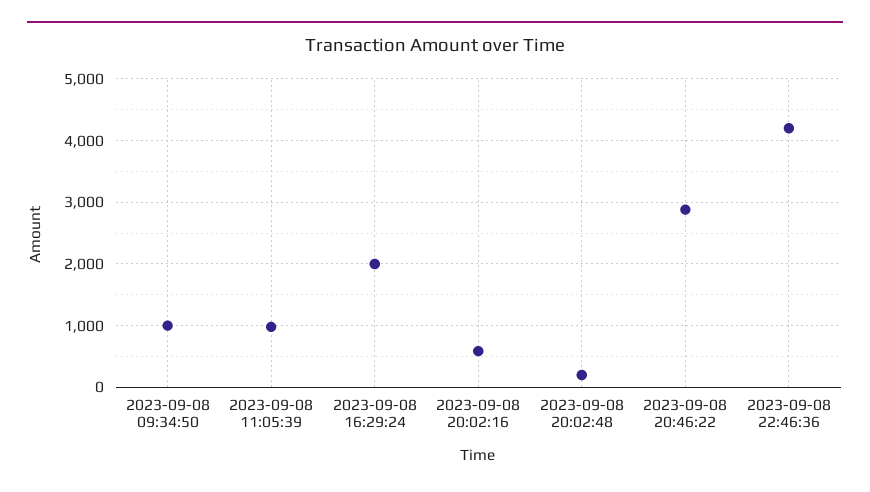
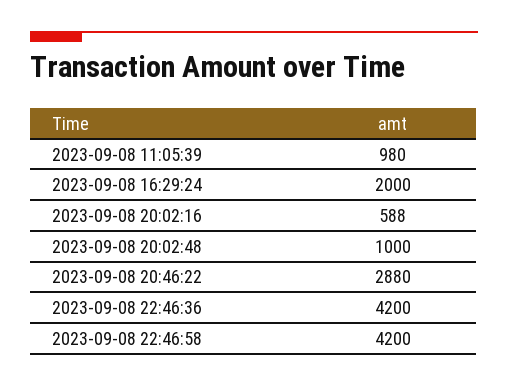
2023-09-08 09:34:50: 1000 -> none
2023-09-08 20:02:48: 200 -> 1000
2023-09-08 22:46:58: none -> 4200

